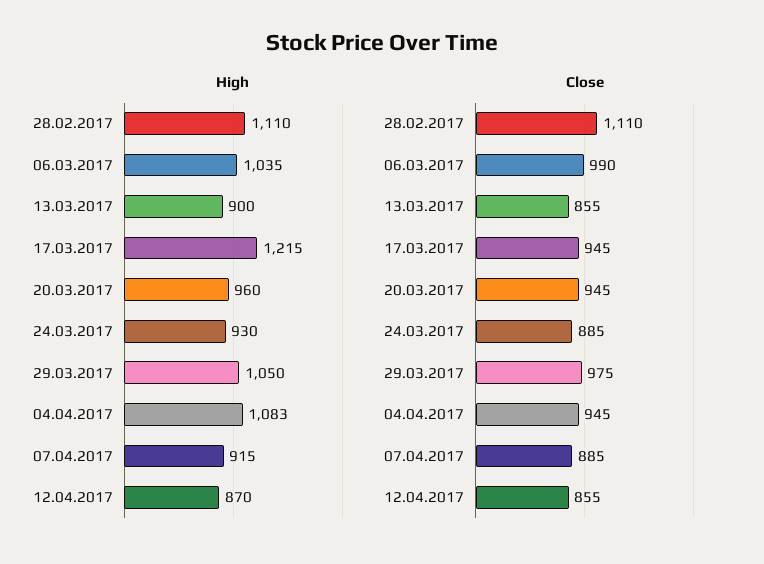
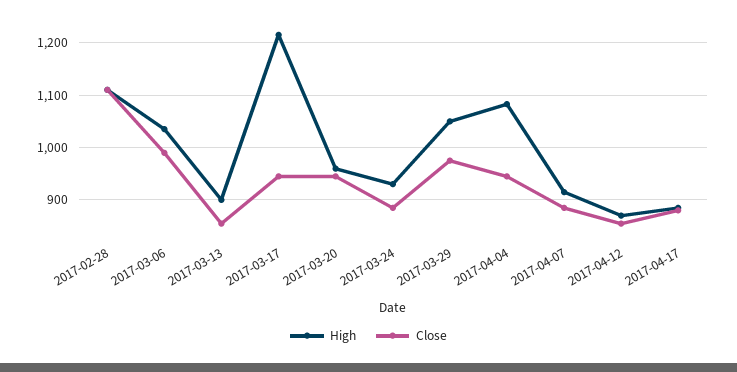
High, 2017-04-17: none -> 880
Close, 2017-04-17: none -> 880

